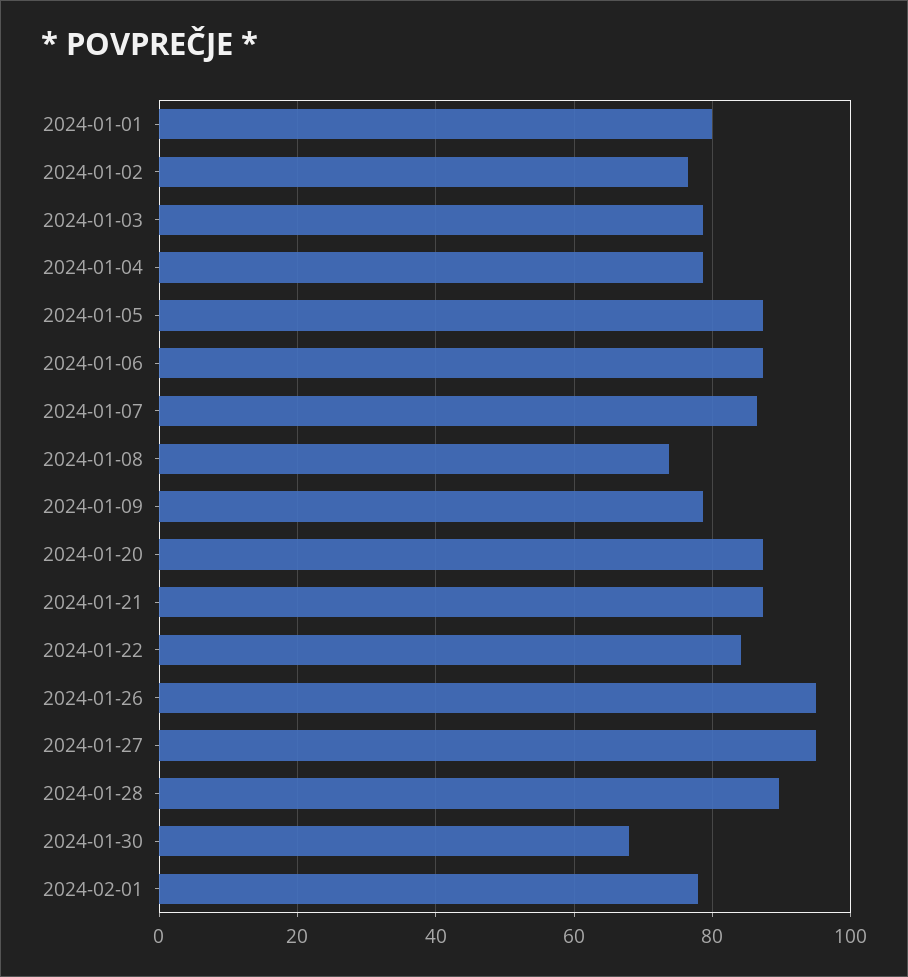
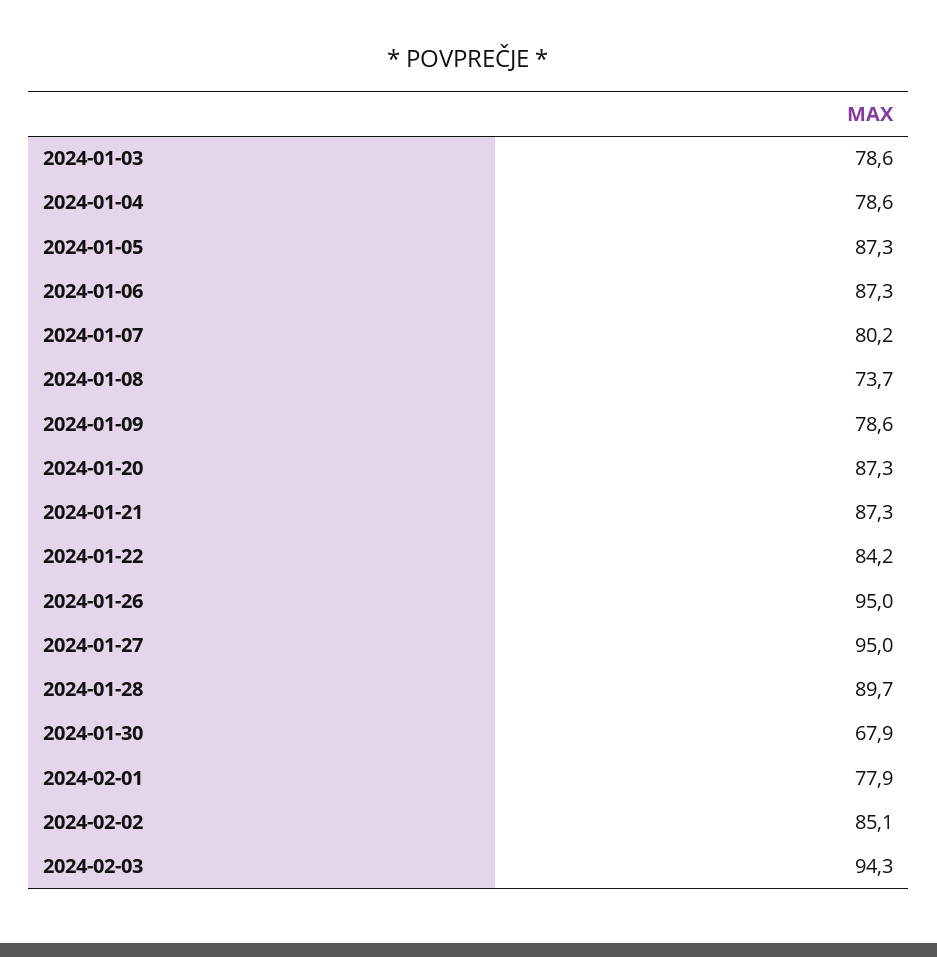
2024-01-01: 80 -> none
2024-01-02: 76 -> none
2024-01-07: 86 -> 80.2
2024-02-02: none -> 85.1
2024-02-03: none -> 94.3

